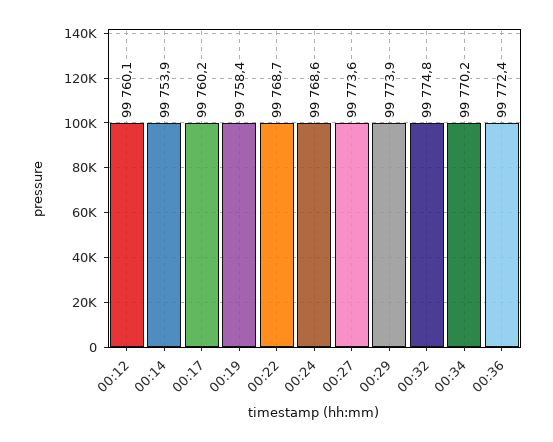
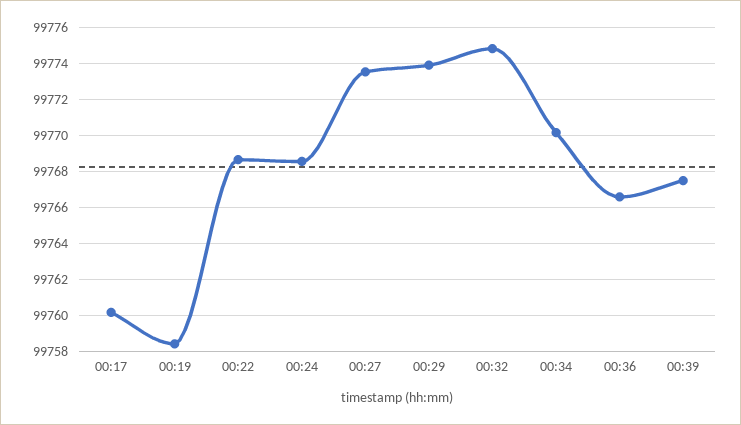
00:12: 99760.1 -> none
00:14: 99753.9 -> none
00:36: 99772.4 -> 99766.5
00:39: none -> 99767.5

